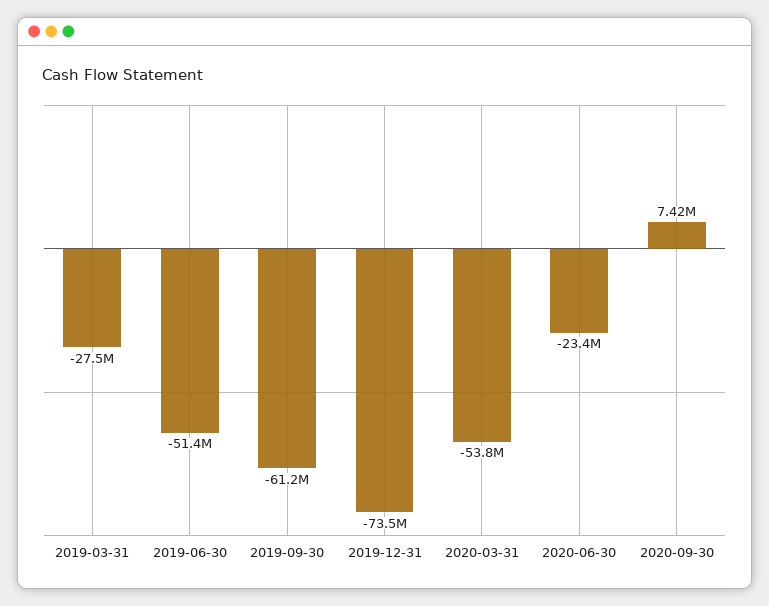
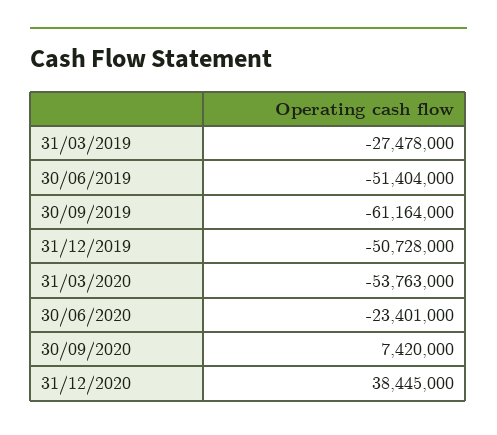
2019-12-31: -73500000 -> -50728000
31/12/2020: none -> 38445000

